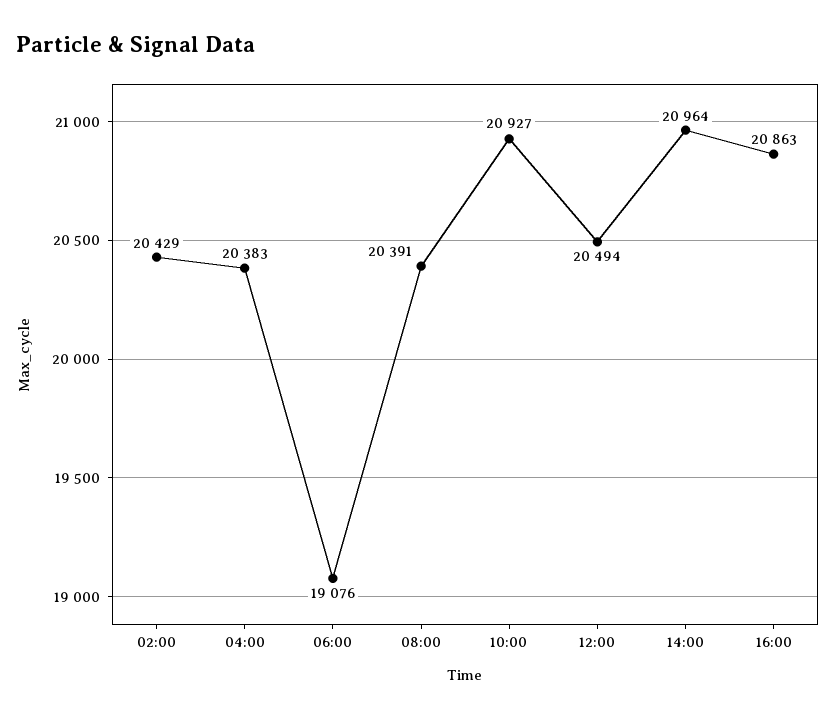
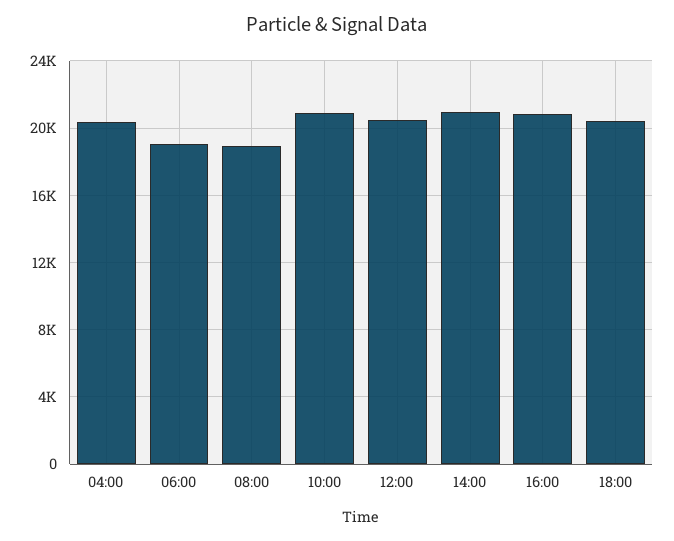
02:00: 20429 -> none
08:00: 20391 -> 19000
18:00: none -> 20500

